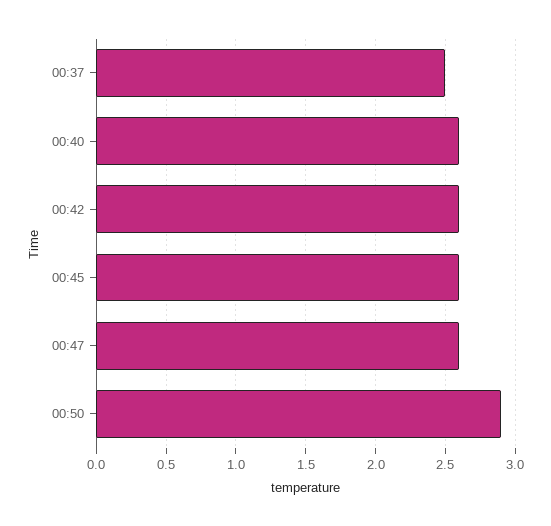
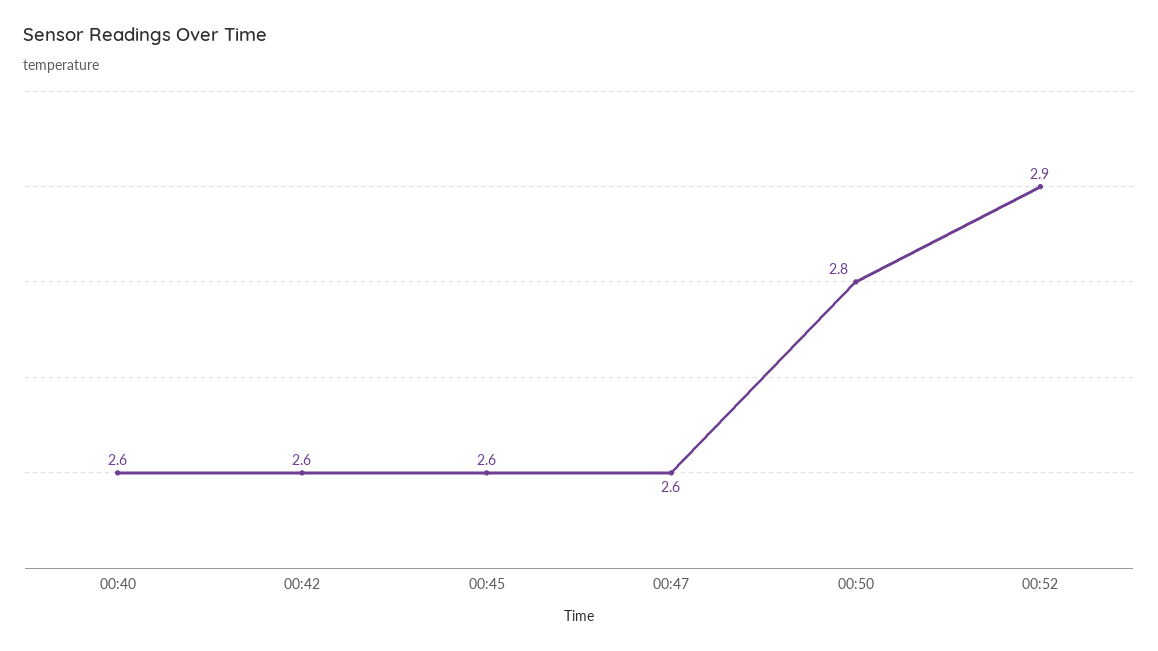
00:37: 2.5 -> none
00:50: 2.9 -> 2.8
00:52: none -> 2.9

